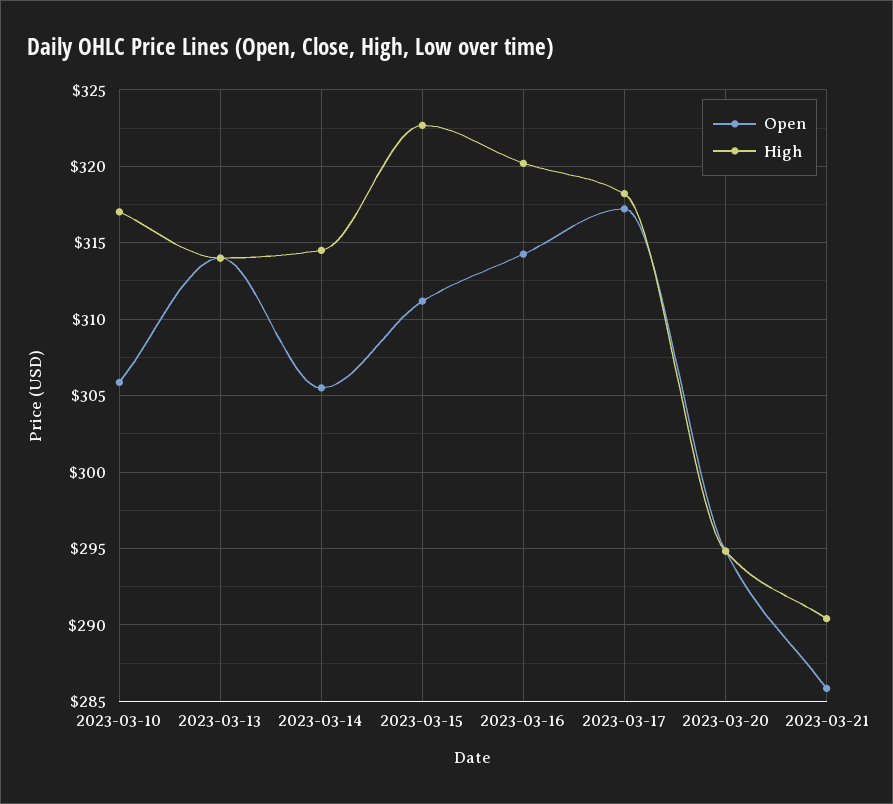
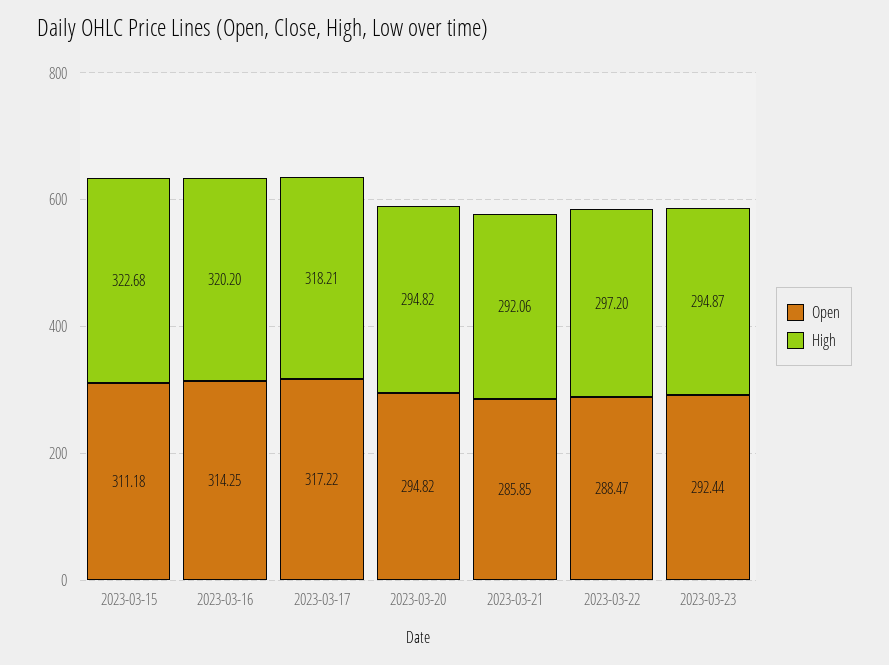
Open, 2023-03-10: 306 -> none
High, 2023-03-10: 317 -> none
Open, 2023-03-13: 314 -> none
High, 2023-03-13: 314 -> none
Open, 2023-03-14: 305.5 -> none
High, 2023-03-14: 314.5 -> none
High, 2023-03-21: 290.5 -> 292.06
Open, 2023-03-22: none -> 288.47
High, 2023-03-22: none -> 297.2
Open, 2023-03-23: none -> 292.44
High, 2023-03-23: none -> 294.87

